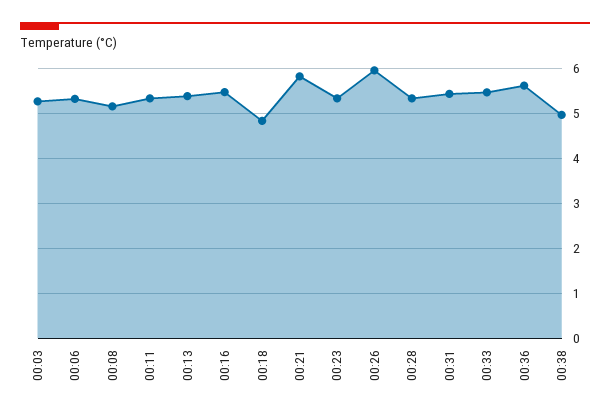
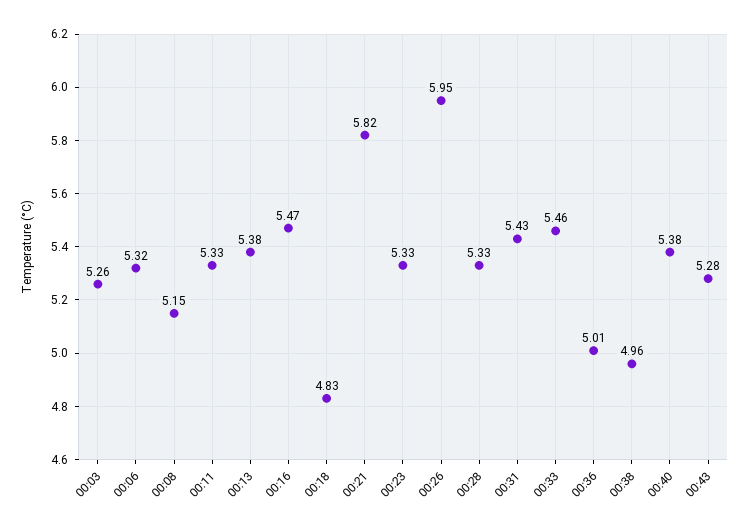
00:36: 5.6 -> 5.01
00:40: none -> 5.38
00:43: none -> 5.28

